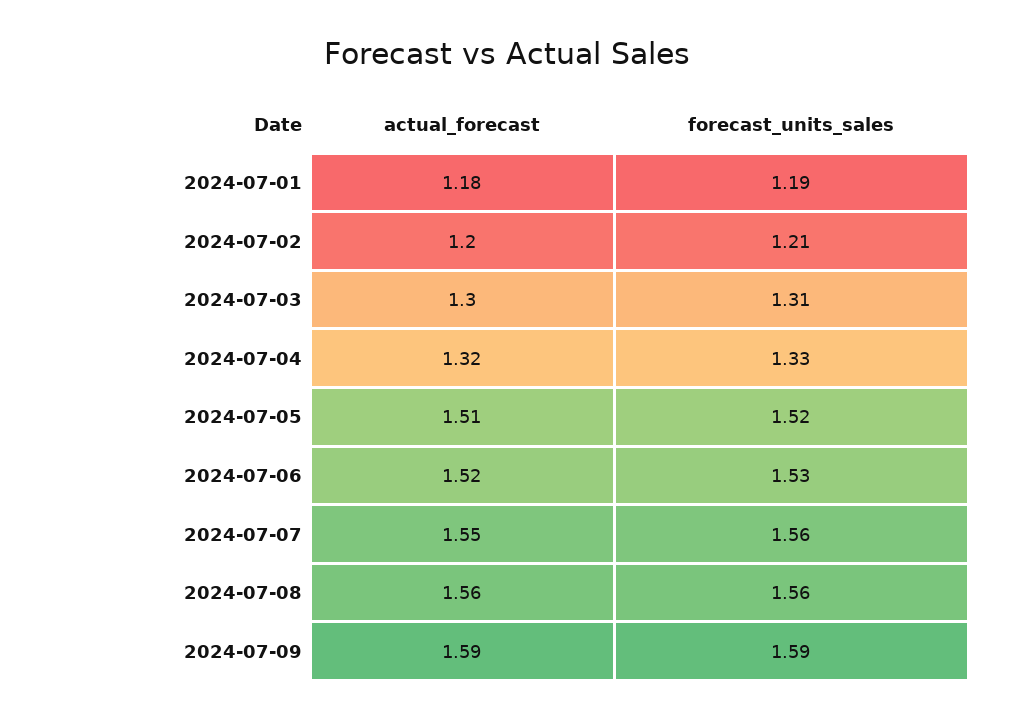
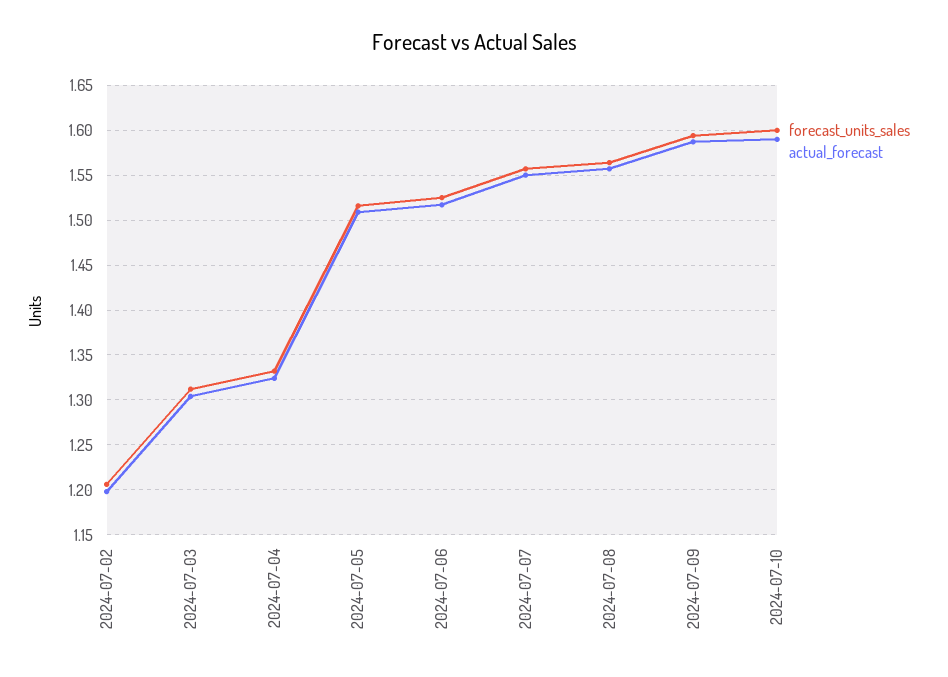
actual_forecast, 2024-07-01: 1.18 -> none
forecast_units_sales, 2024-07-01: 1.19 -> none
forecast_units_sales, 2024-07-10: none -> 1.6
actual_forecast, 2024-07-10: none -> 1.59

